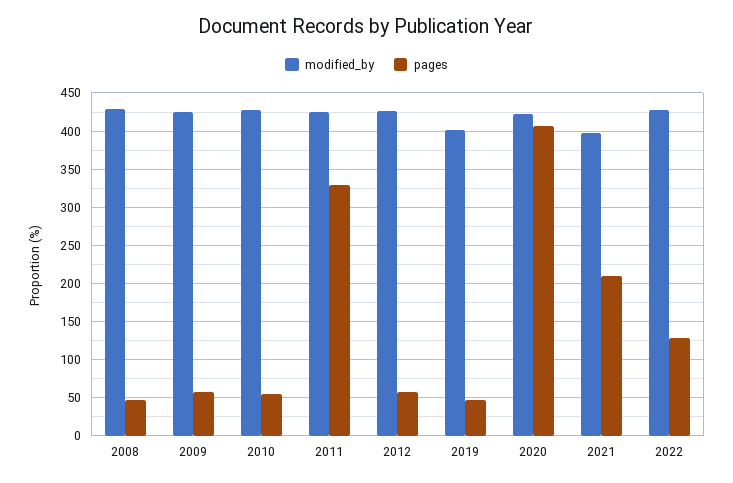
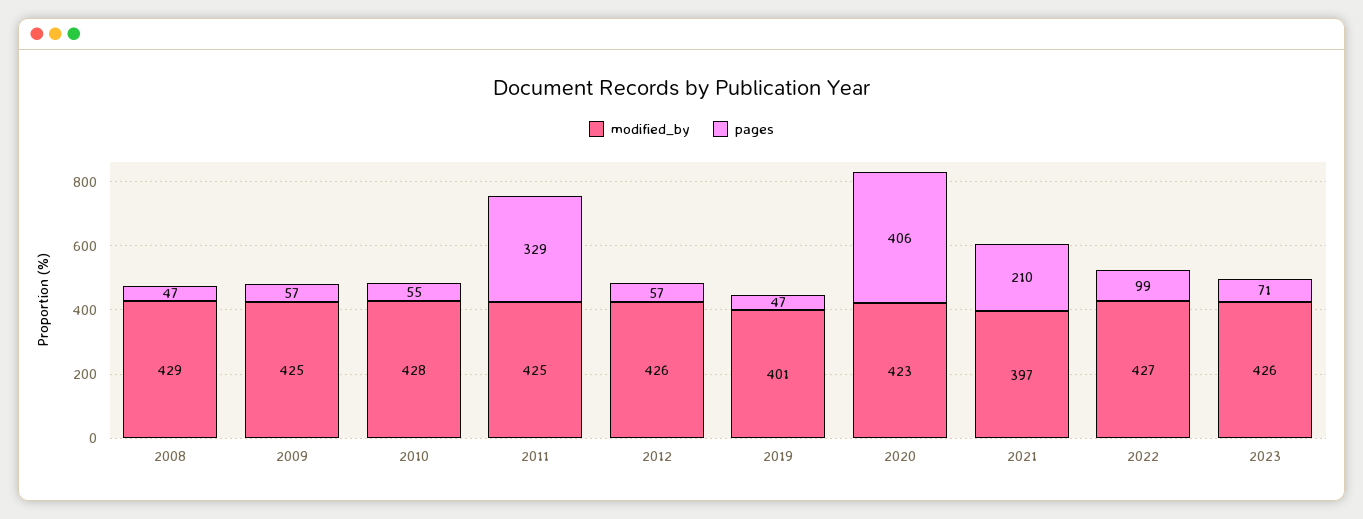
pages, 2022: 130 -> 99
modified_by, 2023: none -> 426
pages, 2023: none -> 71

